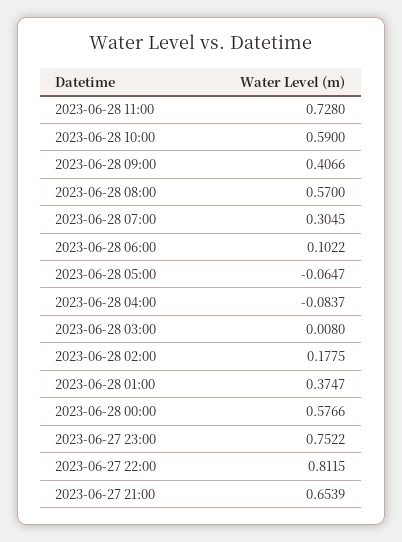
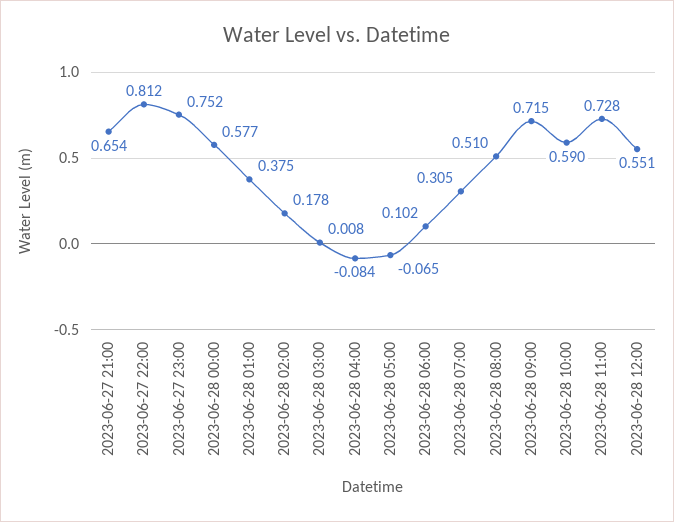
2023-06-28 09:00: 0.4066 -> 0.715
2023-06-28 08:00: 0.57 -> 0.51
2023-06-28 12:00: none -> 0.551

